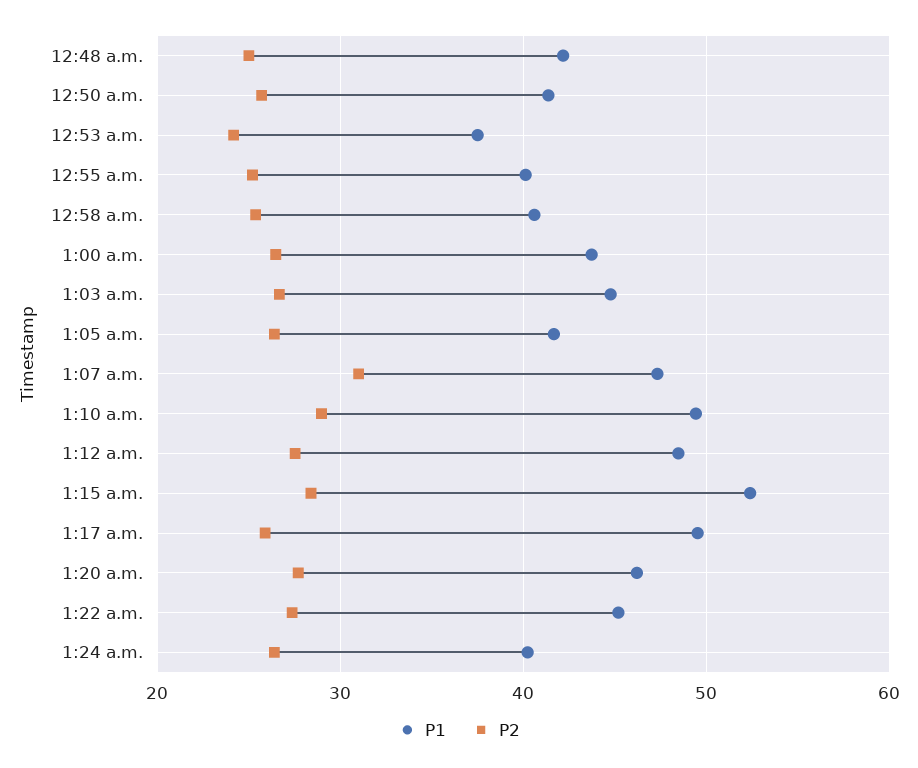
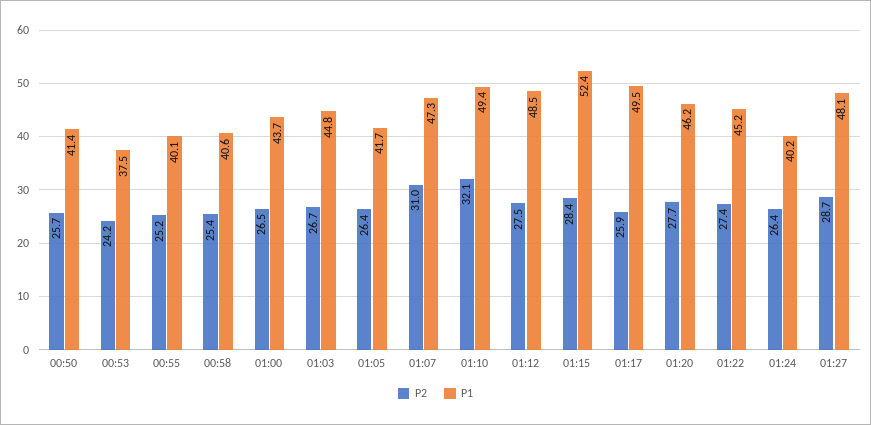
P1, 12:48 a.m.: 42 -> none
P2, 12:48 a.m.: 25 -> none
P2, 1:10 a.m.: 29 -> 32.1
P2, 01:27: none -> 28.7
P1, 01:27: none -> 48.1

